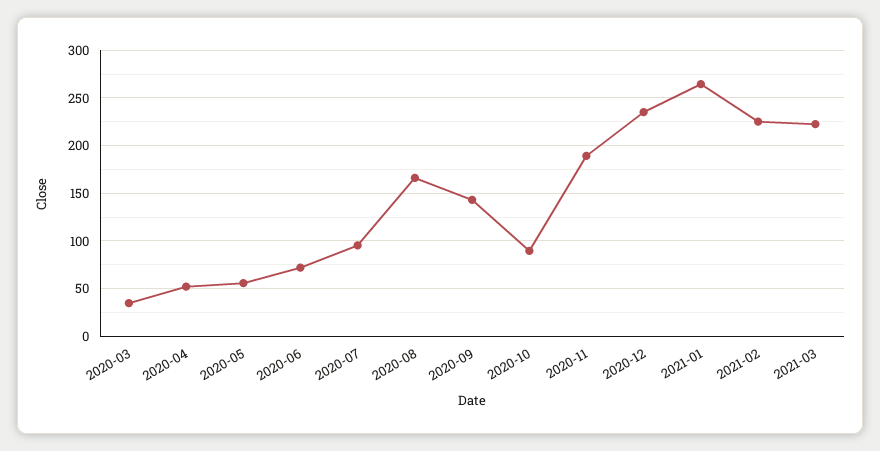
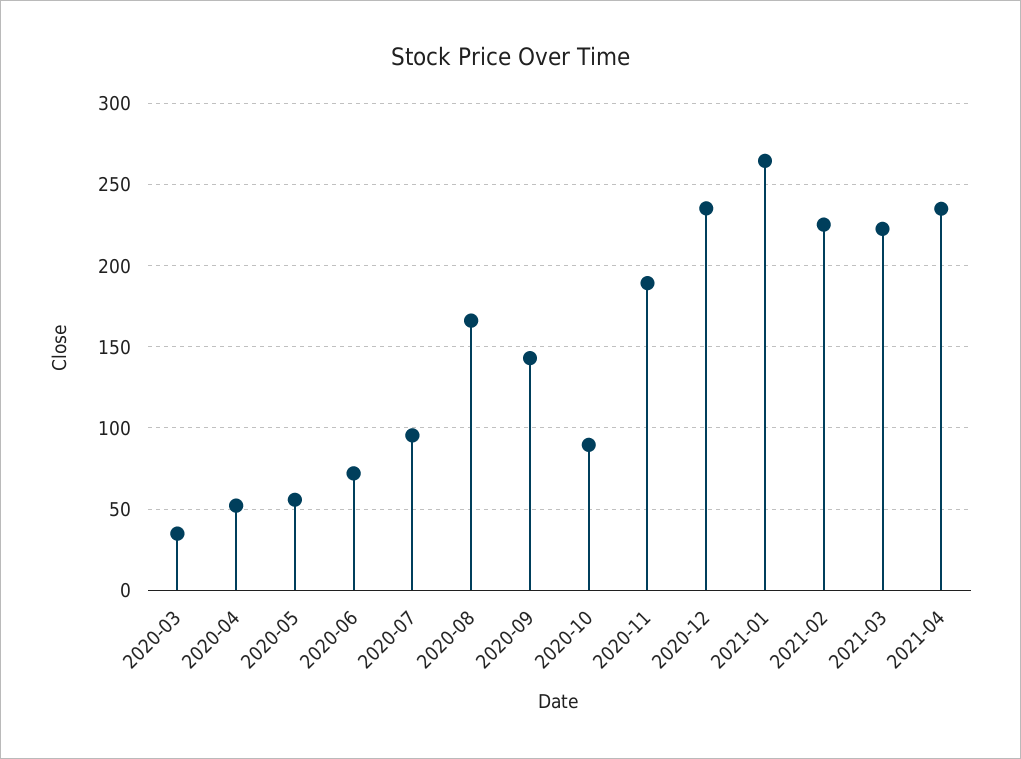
2021-04: none -> 235

